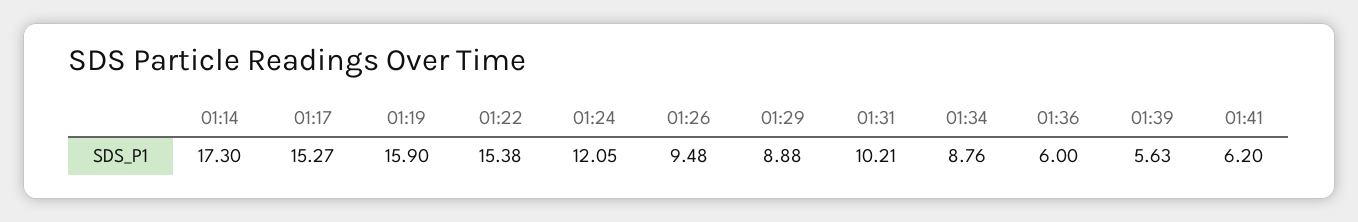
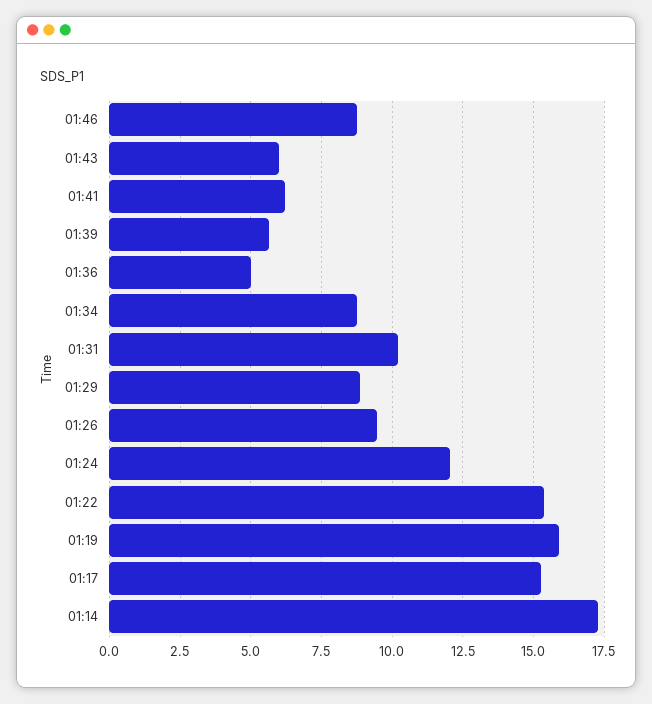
01:36: 6 -> 5
01:46: none -> 8.75
01:43: none -> 6

